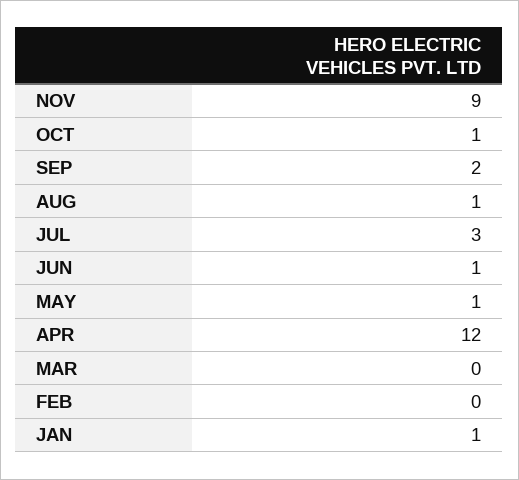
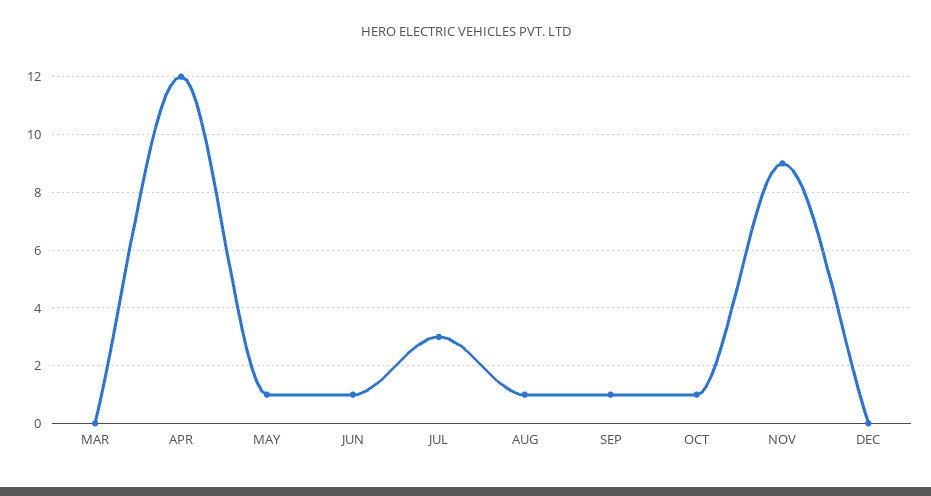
SEP: 2 -> 1
FEB: 0 -> none
JAN: 1 -> none
DEC: none -> 0

